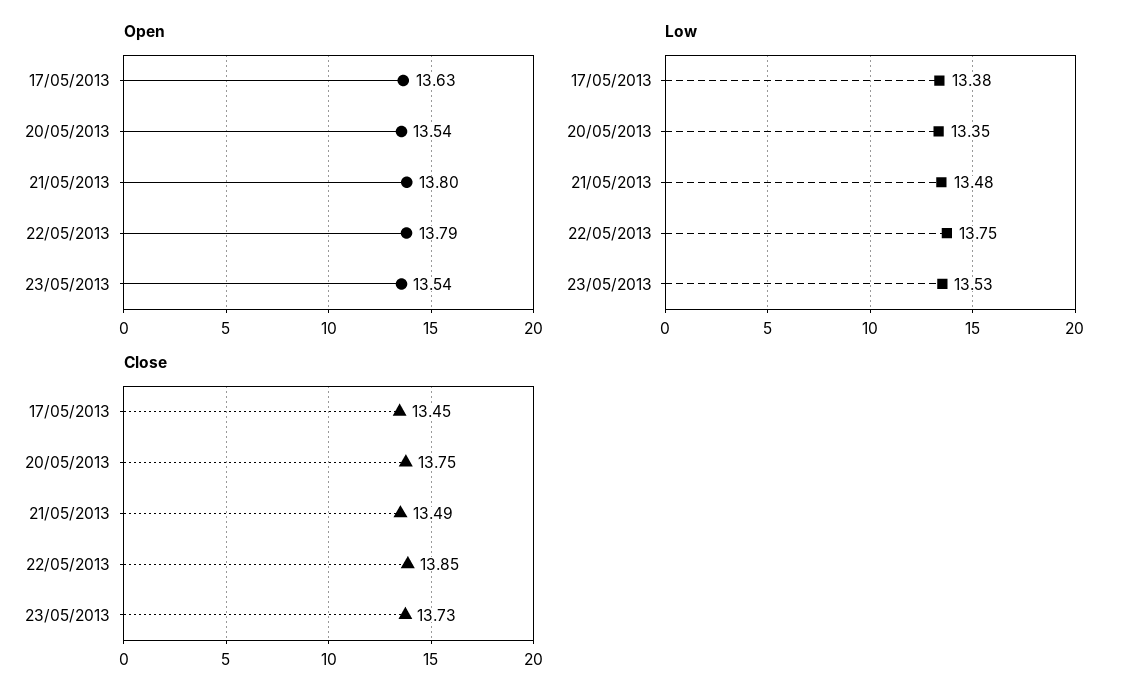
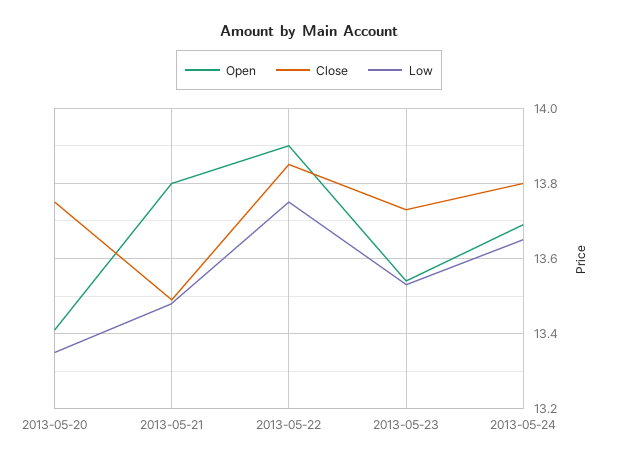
Open, 17/05/2013: 13.63 -> none
Open, 20/05/2013: 13.54 -> 13.4
Open, 22/05/2013: 13.79 -> 13.9
Low, 17/05/2013: 13.38 -> none
Close, 17/05/2013: 13.45 -> none
Open, 2013-05-24: none -> 13.7
Close, 2013-05-24: none -> 13.8
Low, 2013-05-24: none -> 13.65

